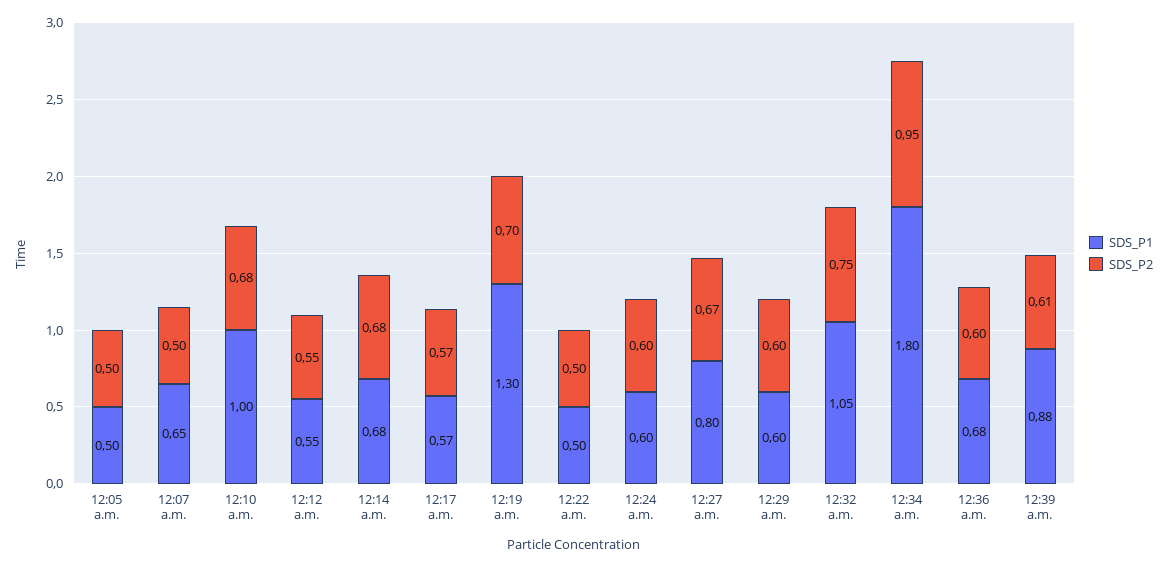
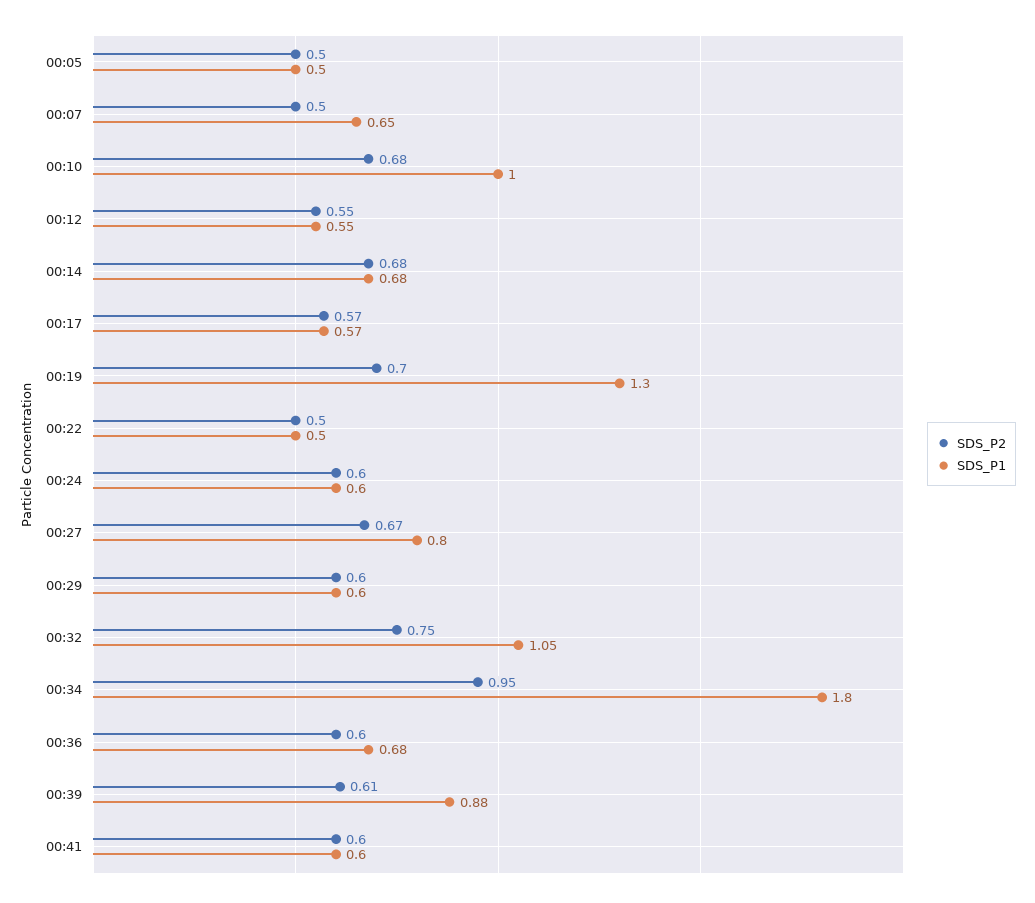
SDS_P2, 00:41: none -> 0.6
SDS_P1, 00:41: none -> 0.6

